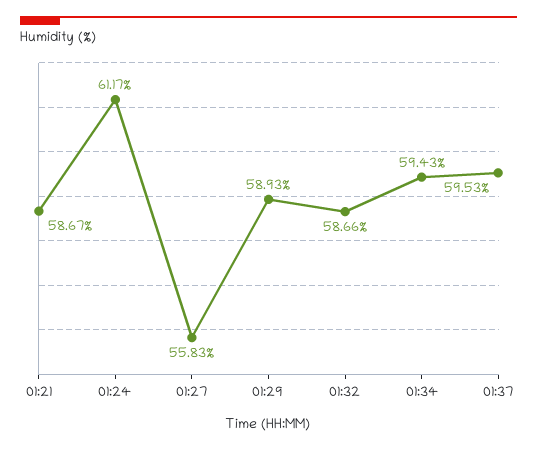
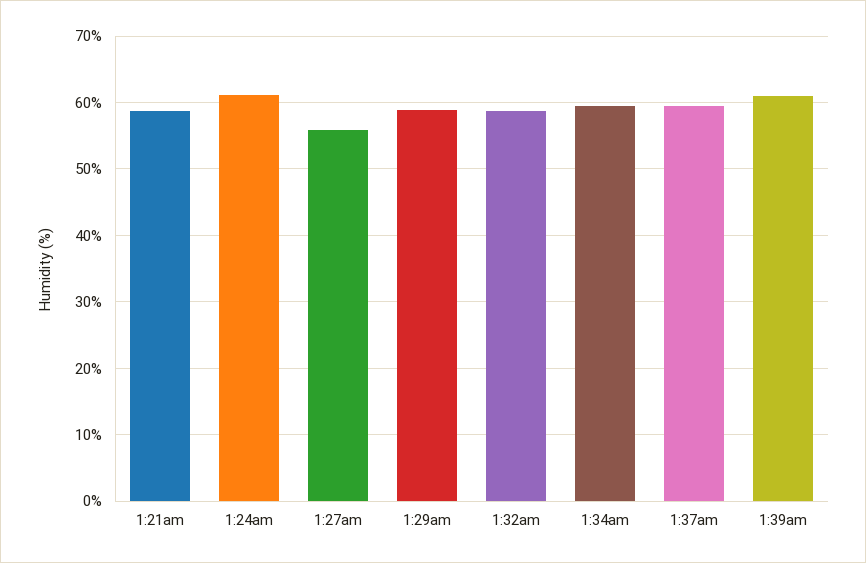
1:39am: none -> 61

